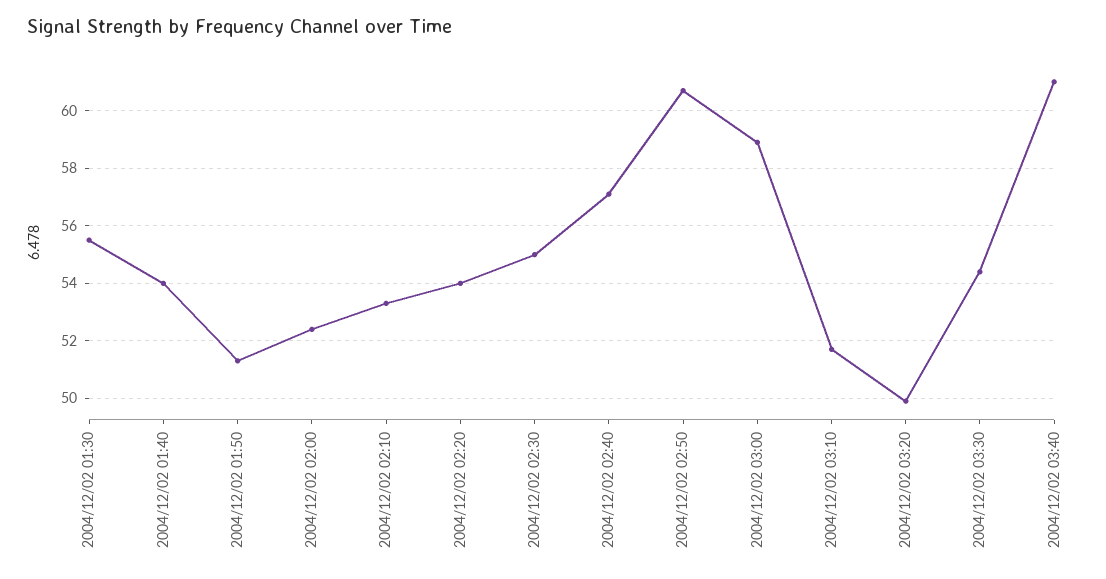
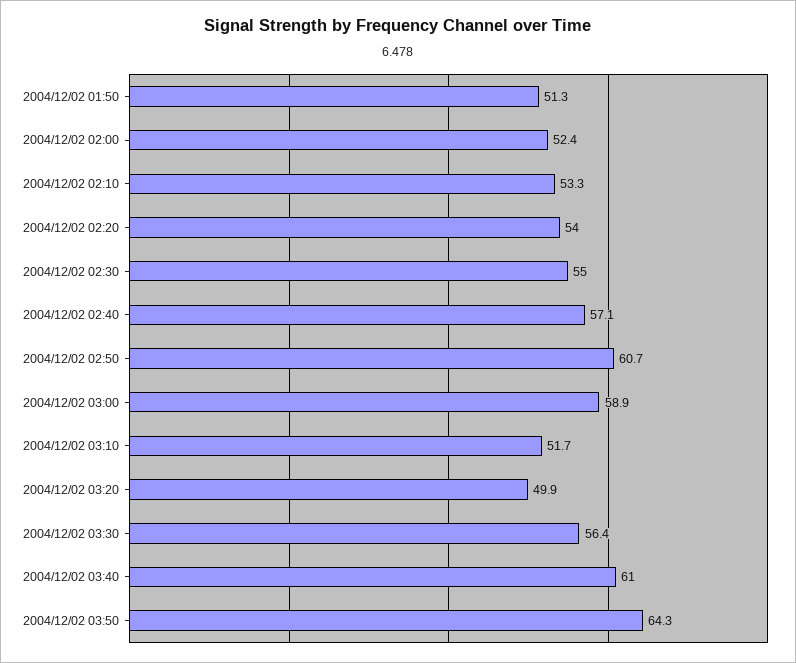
2004/12/02 01:30: 55.5 -> none
2004/12/02 01:40: 54 -> none
2004/12/02 03:30: 54.5 -> 56.4
2004/12/02 03:50: none -> 64.3

